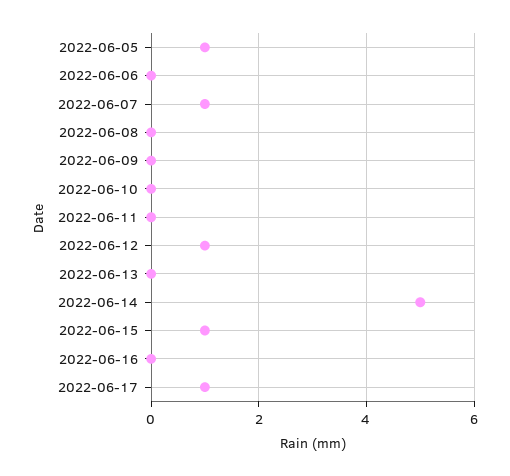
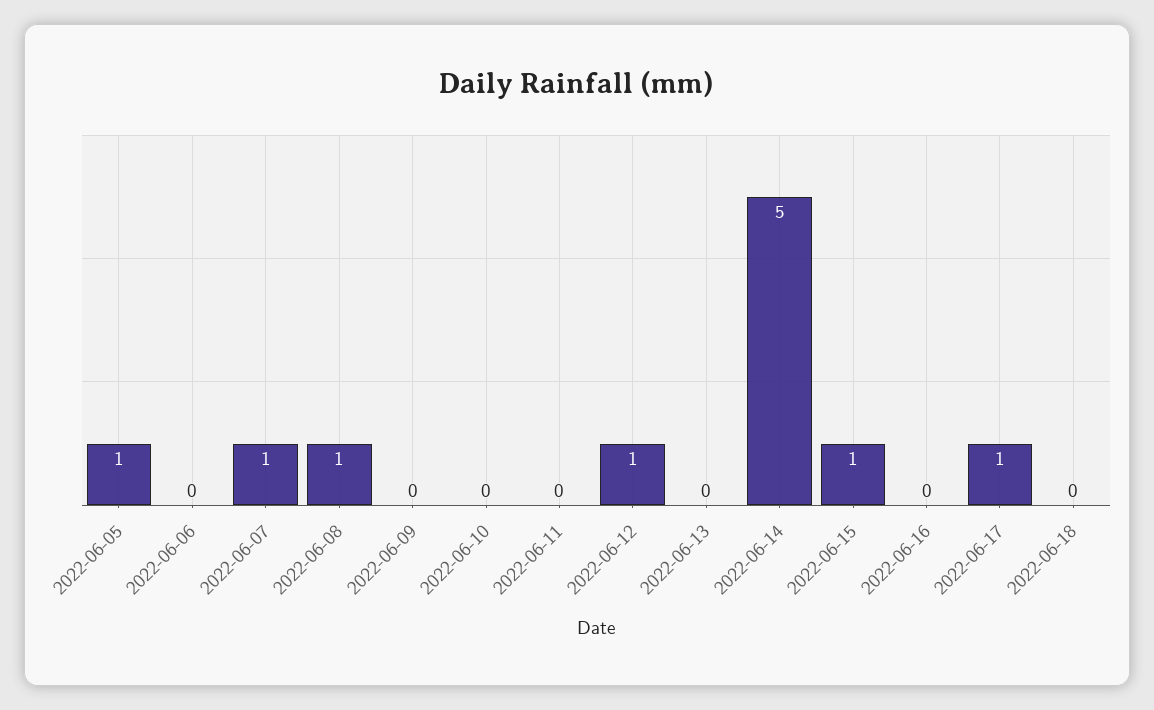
2022-06-08: 0 -> 1
2022-06-18: none -> 0

